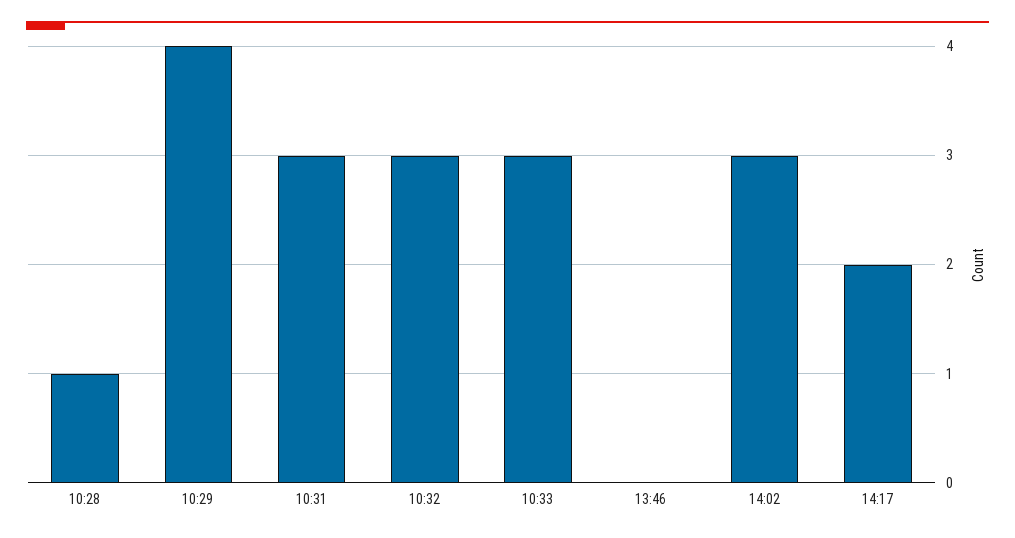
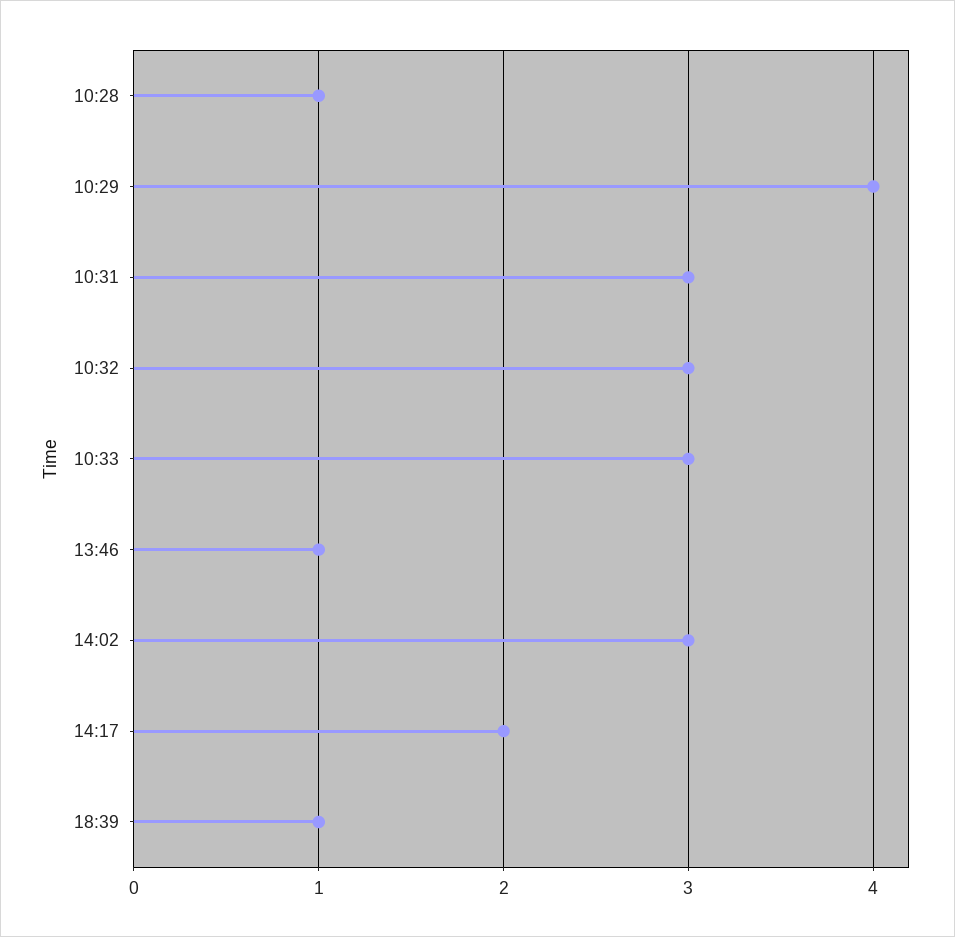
13:46: 0 -> 1
18:39: none -> 1

